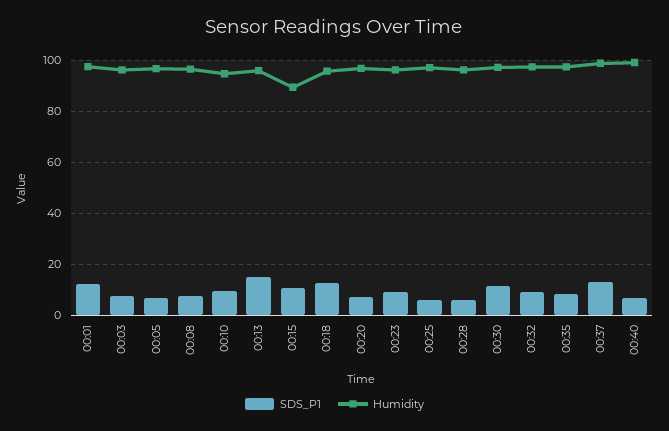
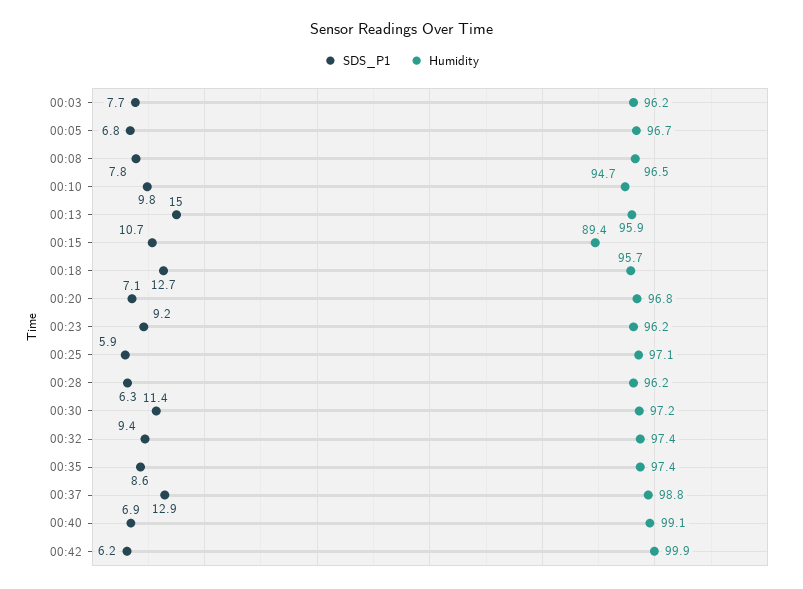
SDS_P1, 00:01: 12.5 -> none
Humidity, 00:01: 97.5 -> none
SDS_P1, 00:42: none -> 6.2
Humidity, 00:42: none -> 99.9

